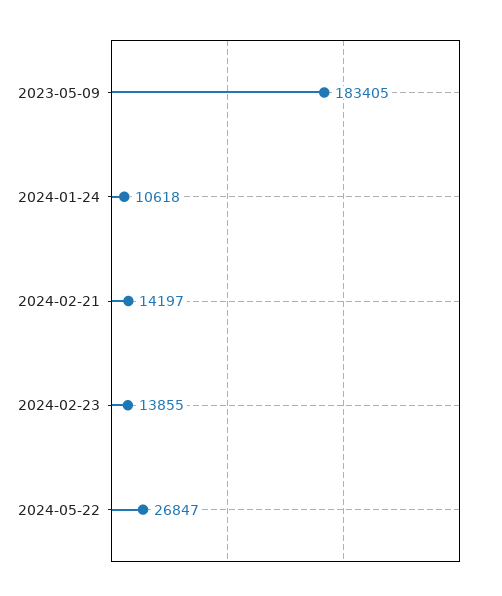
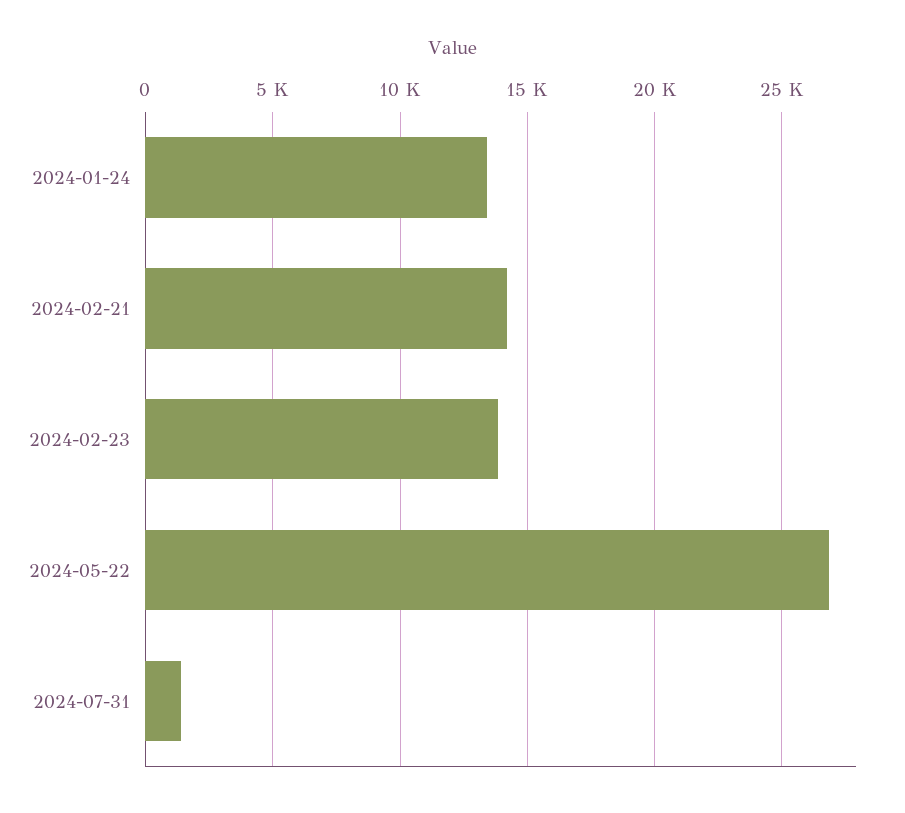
2023-05-09: 183405 -> none
2024-01-24: 10618 -> 13500
2024-07-31: none -> 1500

